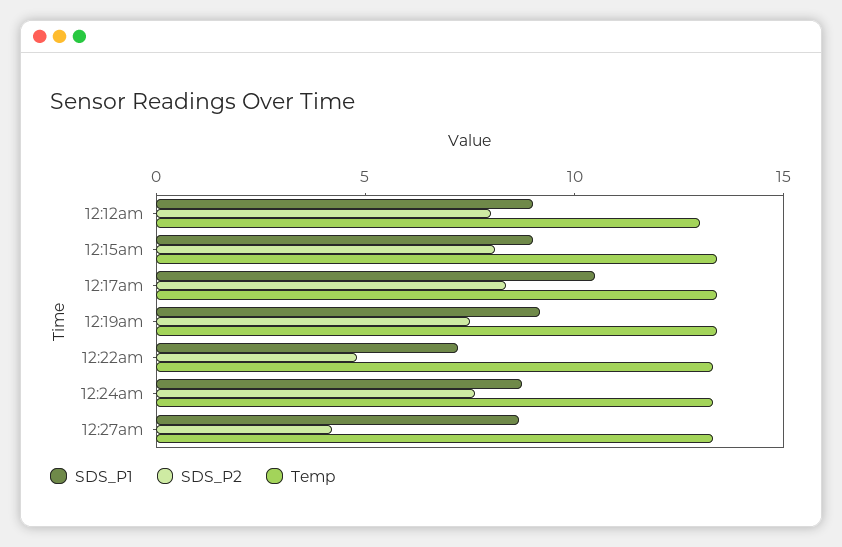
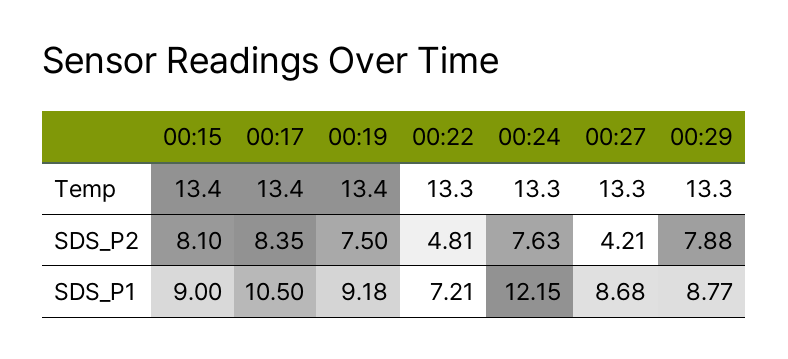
SDS_P1, 12:12am: 9 -> none
SDS_P2, 12:12am: 8 -> none
Temp, 12:12am: 13 -> none
SDS_P1, 12:24am: 9 -> 12.15
Temp, 00:29: none -> 13.3
SDS_P2, 00:29: none -> 7.88
SDS_P1, 00:29: none -> 8.77

